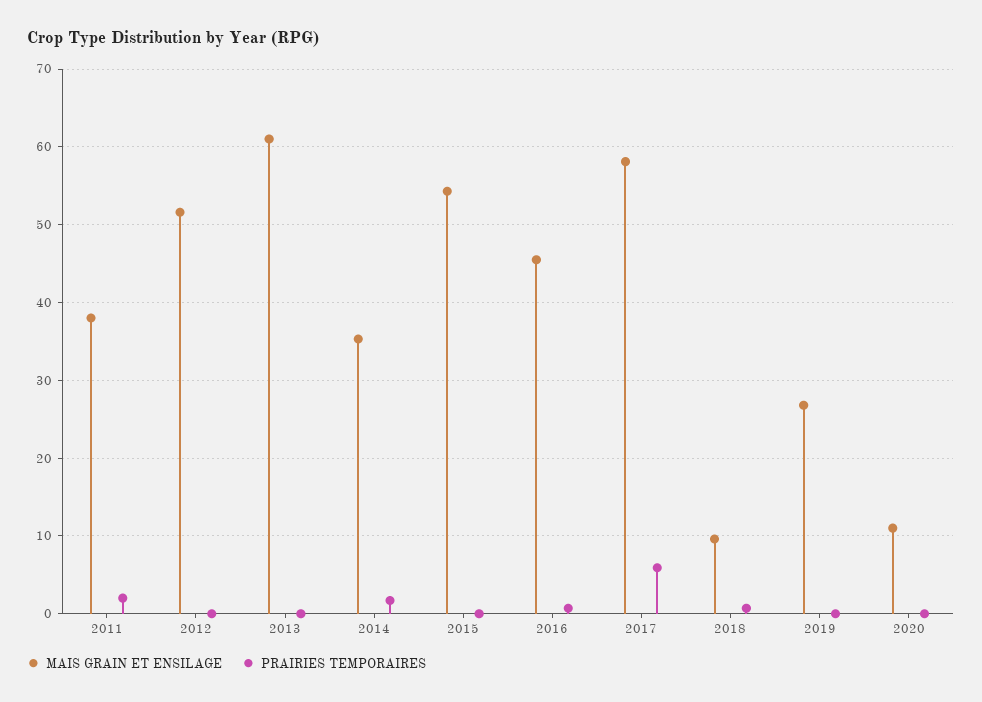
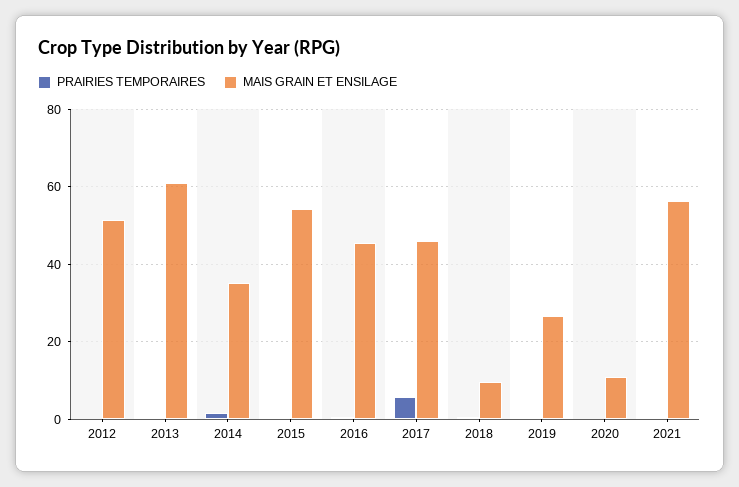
MAIS GRAIN ET ENSILAGE, 2011: 38 -> none
PRAIRIES TEMPORAIRES, 2011: 2 -> none
MAIS GRAIN ET ENSILAGE, 2017: 58 -> 46
PRAIRIES TEMPORAIRES, 2021: none -> 0
MAIS GRAIN ET ENSILAGE, 2021: none -> 56

